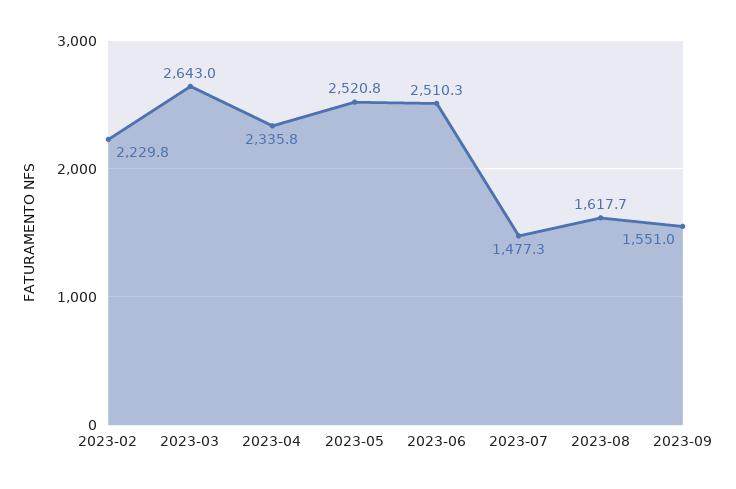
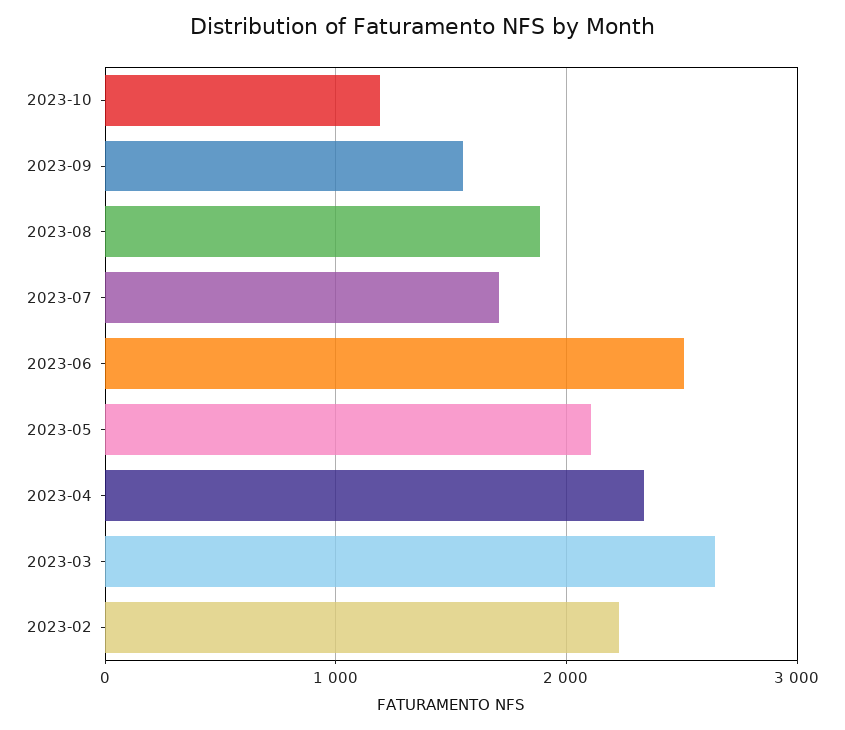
2023-05: 2520.8 -> 2100
2023-07: 1477.3 -> 1700
2023-08: 1617.7 -> 1900
2023-10: none -> 1200

